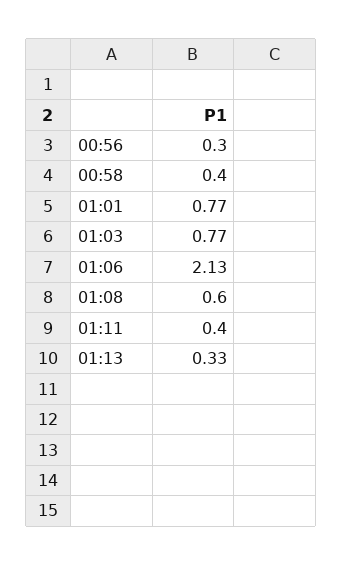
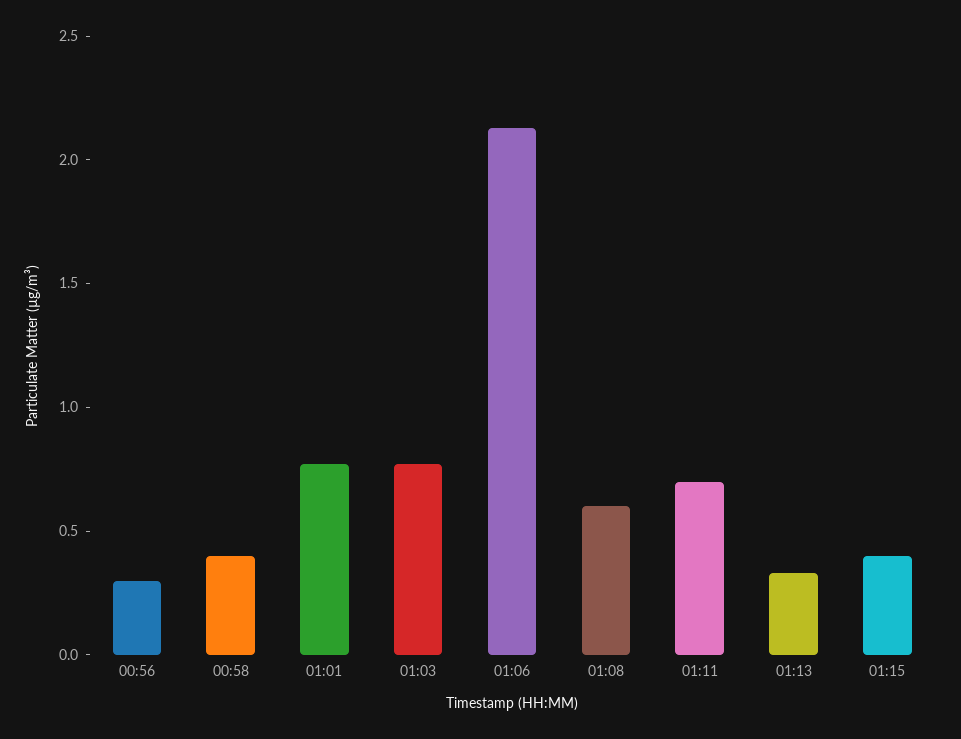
01:11: 0.4 -> 0.7
01:15: none -> 0.4

